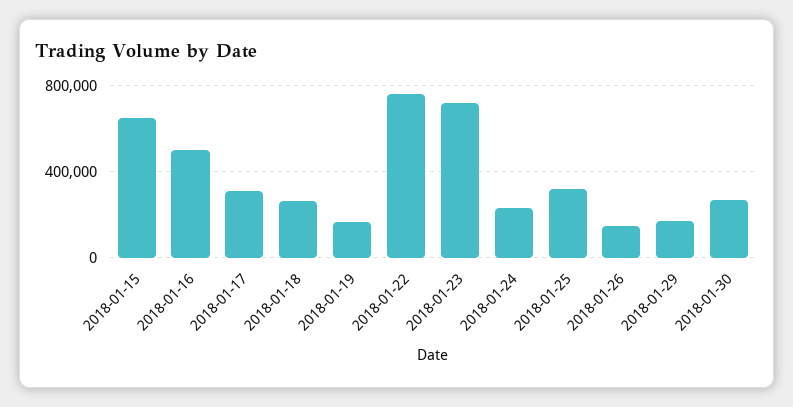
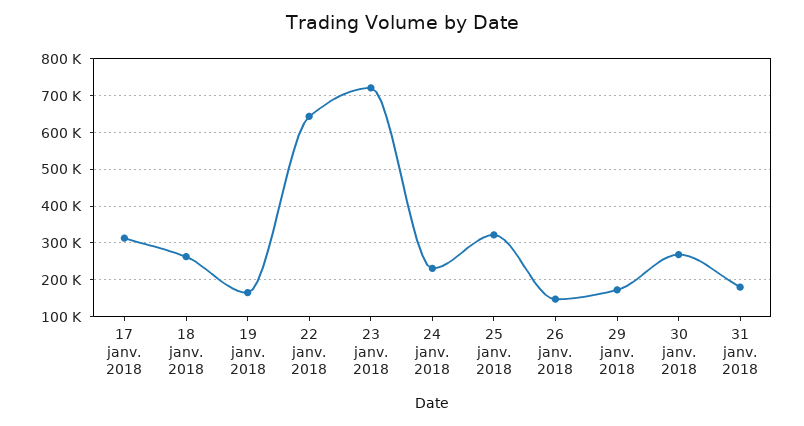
2018-01-15: 650000 -> none
2018-01-16: 500000 -> none
2018-01-22: 750000 -> 640000
31 janv. 2018: none -> 180000

